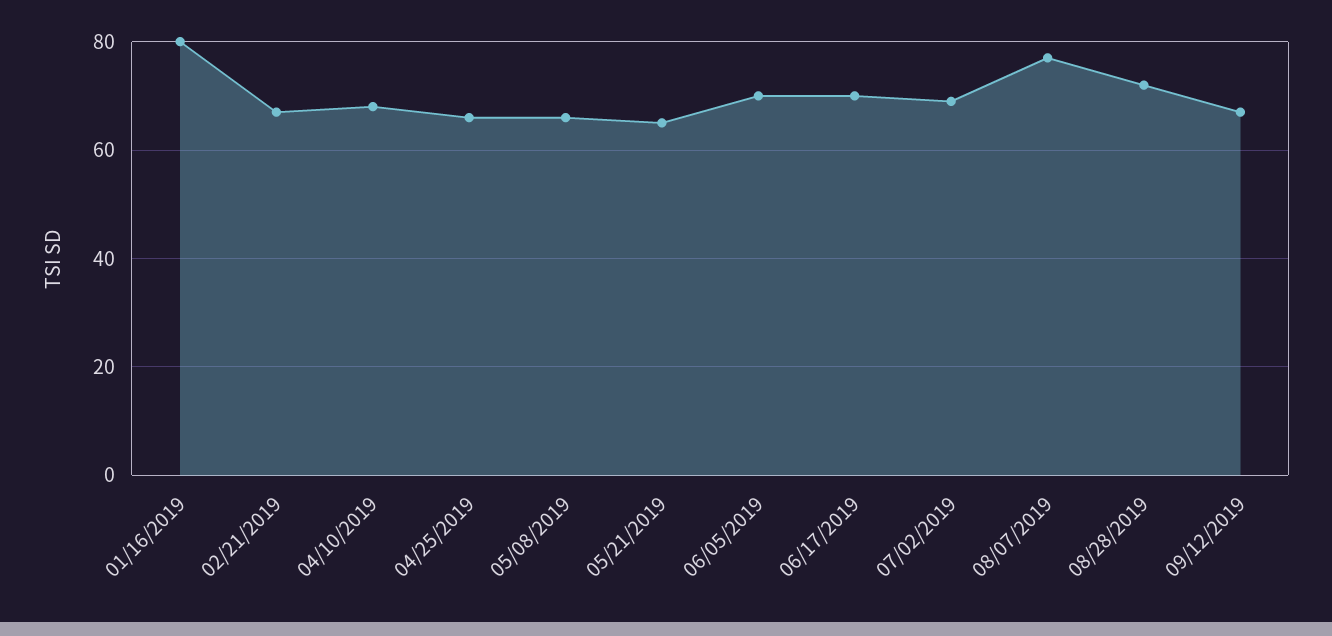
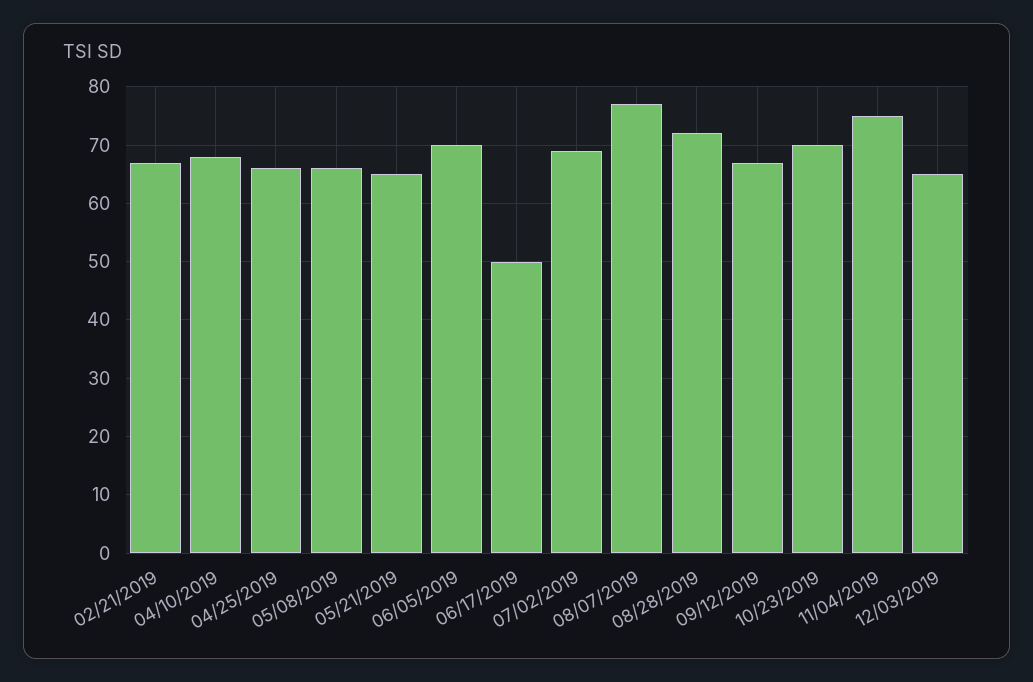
01/16/2019: 80 -> none
06/17/2019: 70 -> 50
10/23/2019: none -> 70
11/04/2019: none -> 75
12/03/2019: none -> 65

